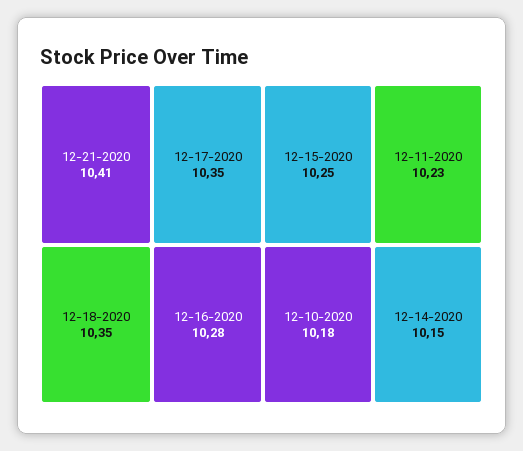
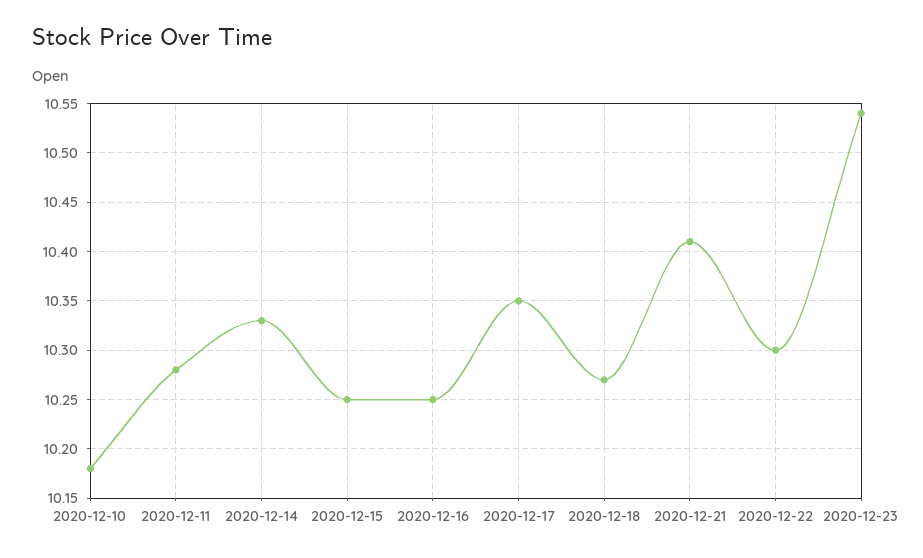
12-18-2020: 10.35 -> 10.27
12-16-2020: 10.28 -> 10.25
12-11-2020: 10.23 -> 10.28
12-14-2020: 10.15 -> 10.33
2020-12-22: none -> 10.3
2020-12-23: none -> 10.54

